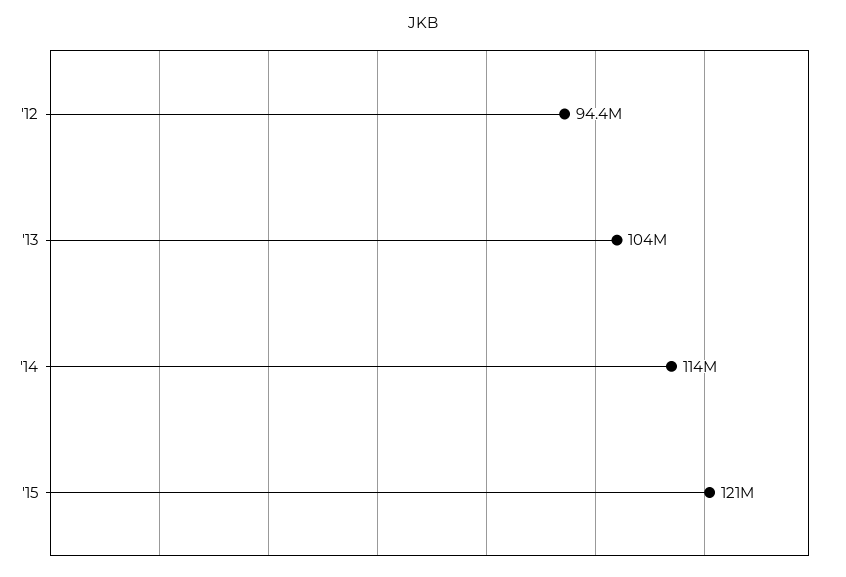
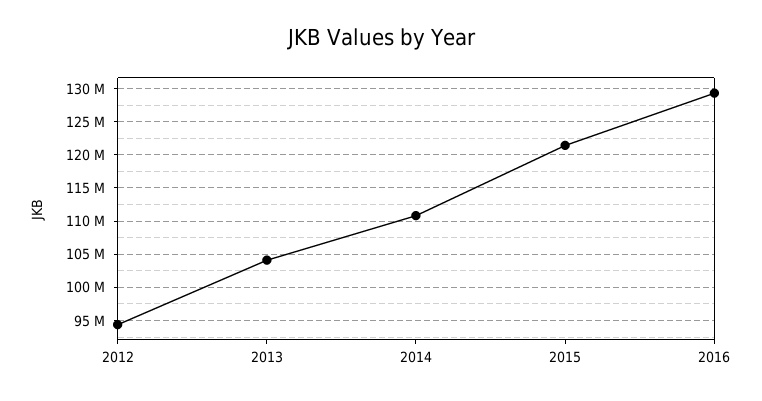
'14: 114000000 -> 111000000
2016: none -> 129000000

